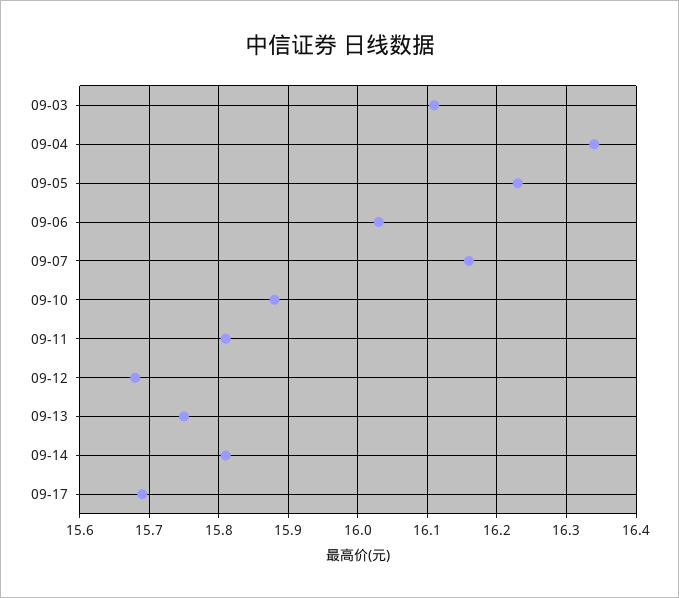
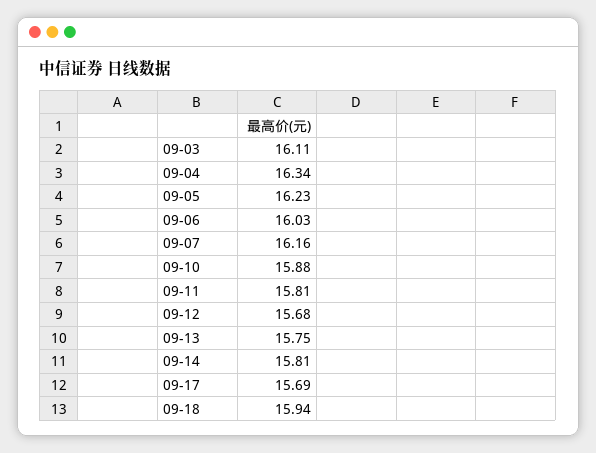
09-18: none -> 15.94

